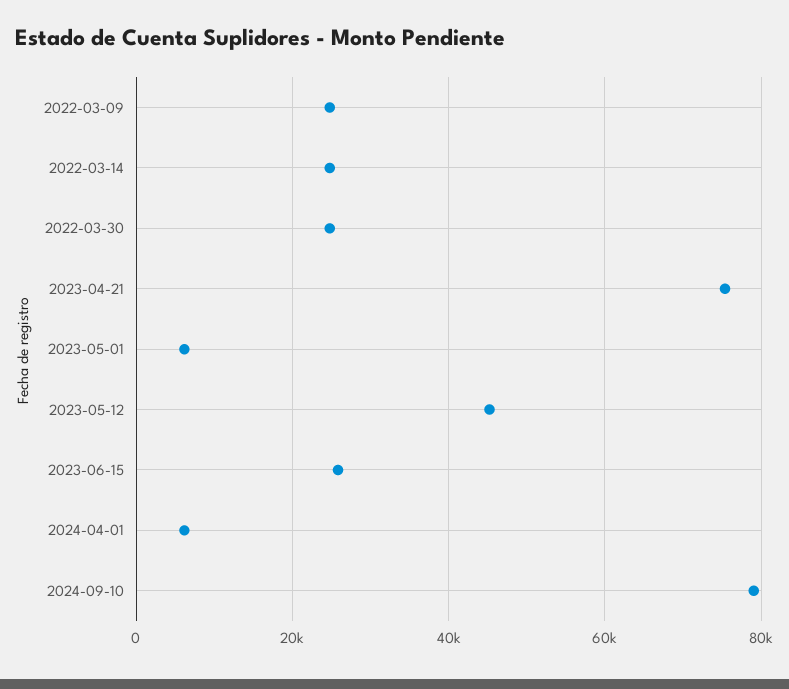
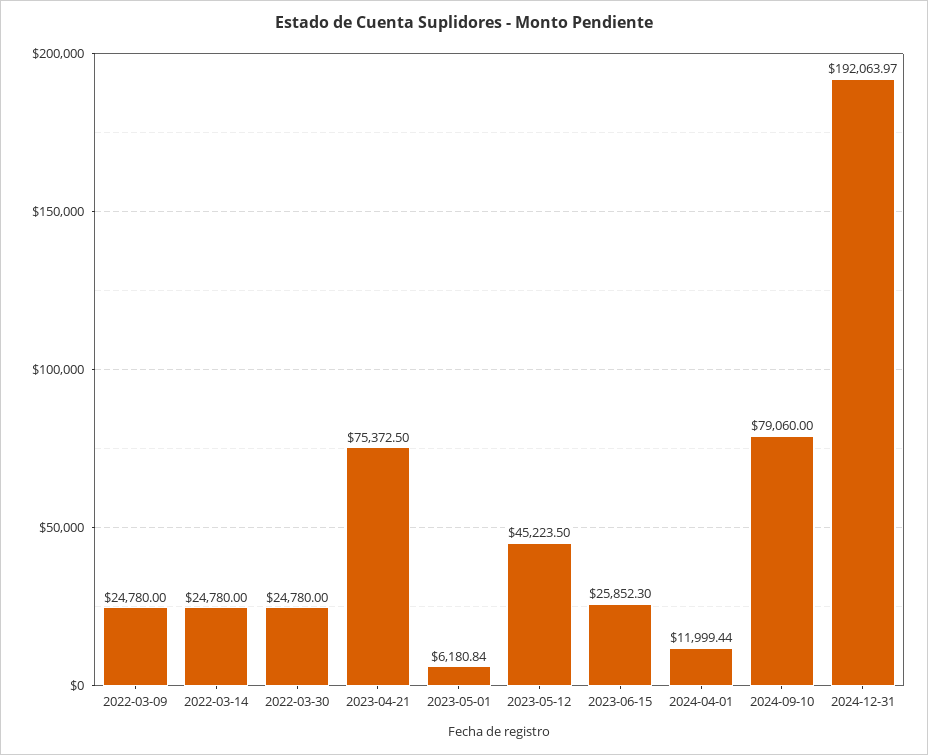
2024-04-01: 6000 -> 11999.44
2024-12-31: none -> 192063.97

